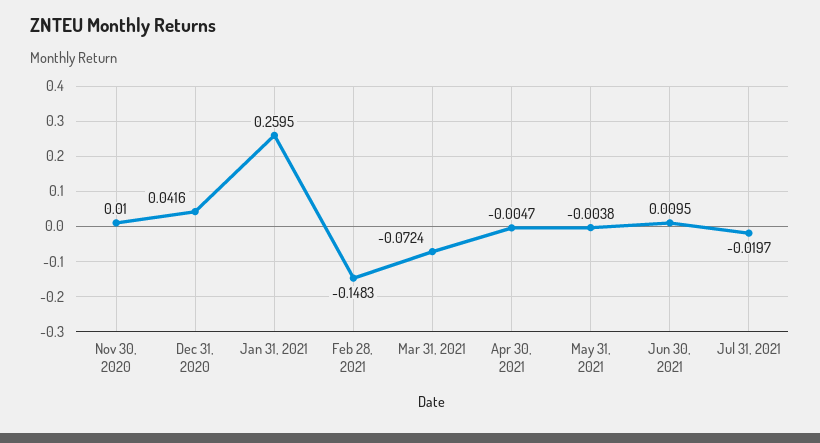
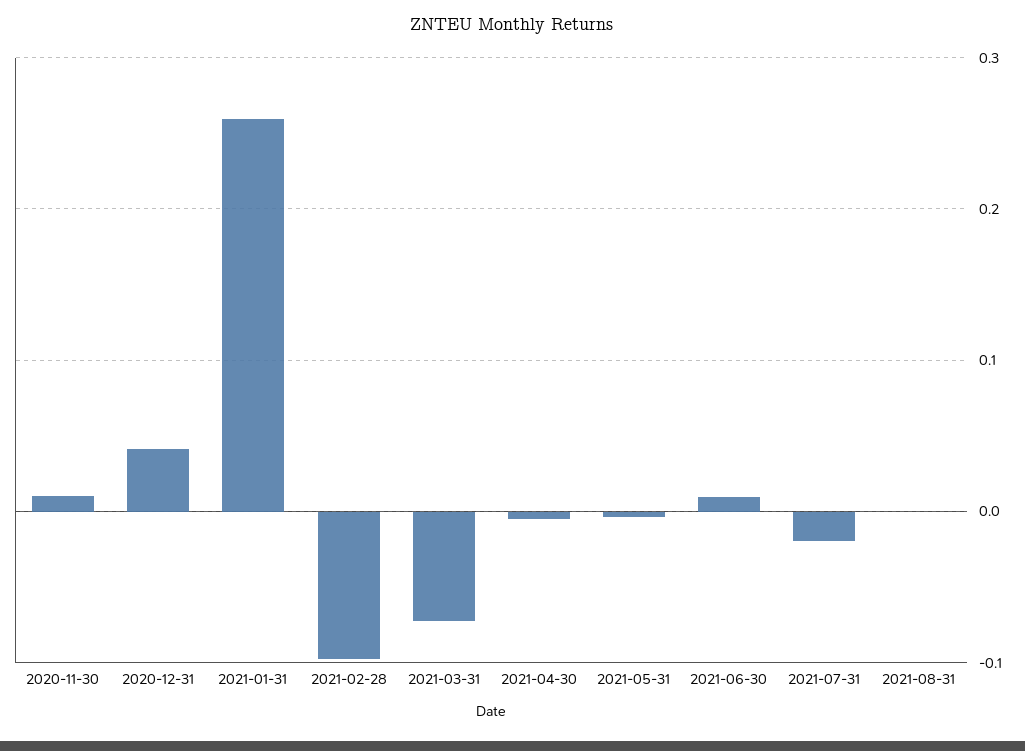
Feb 28, 2021: -0.1483 -> -0.1
2021-08-31: none -> 0

